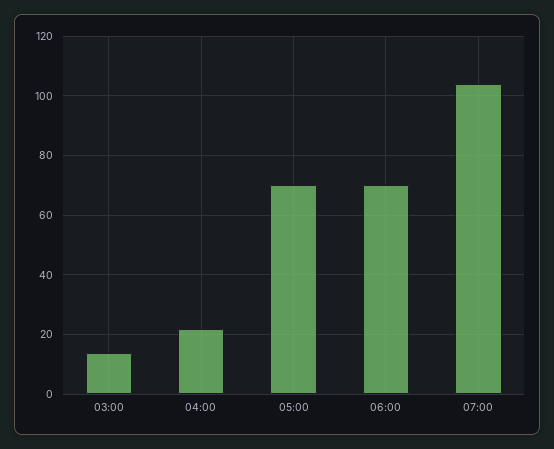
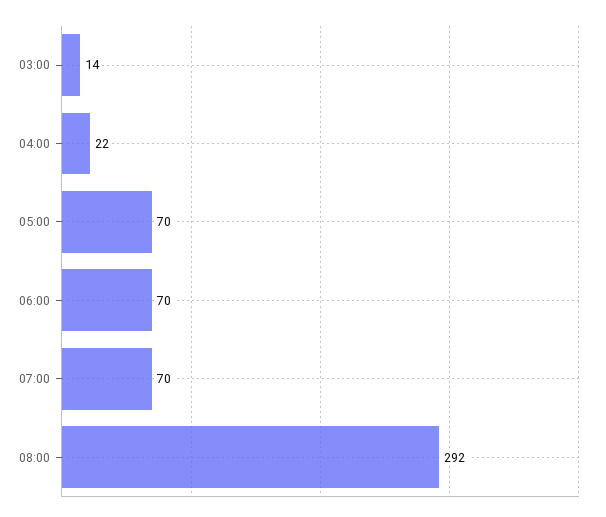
07:00: 105 -> 70
08:00: none -> 292

